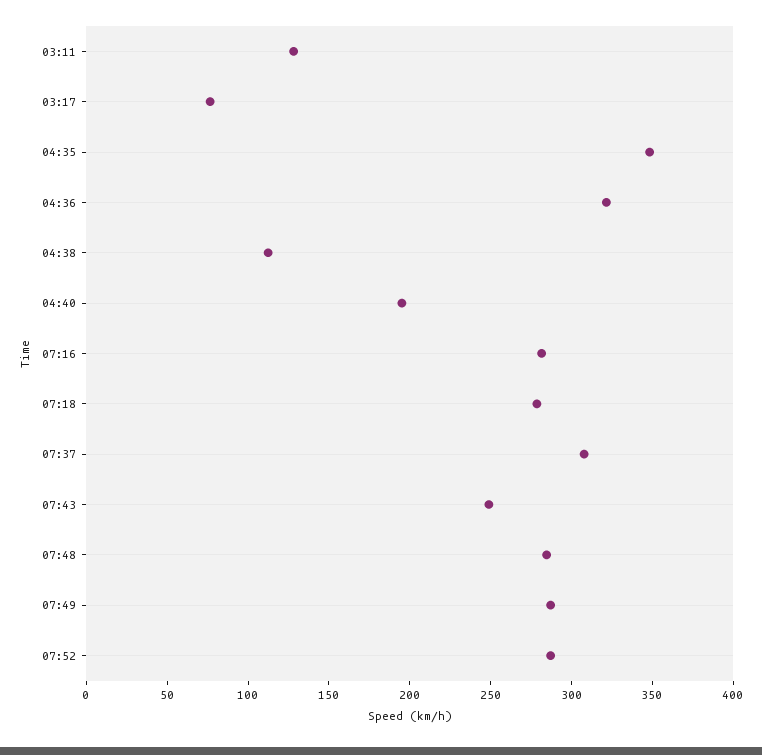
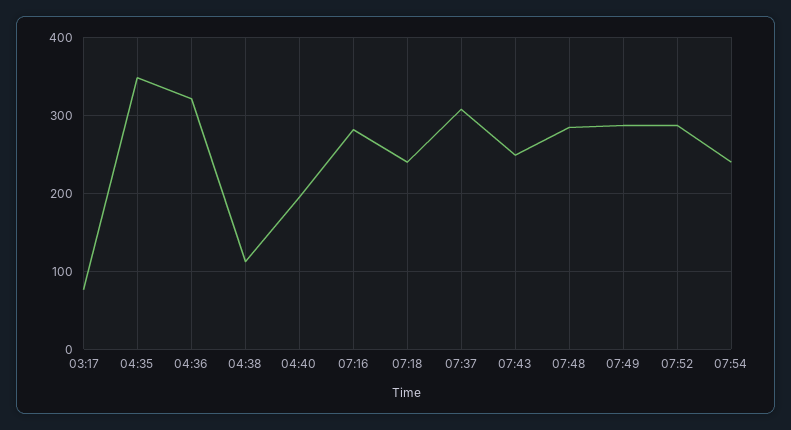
03:11: 130 -> none
07:18: 280 -> 240
07:54: none -> 240

